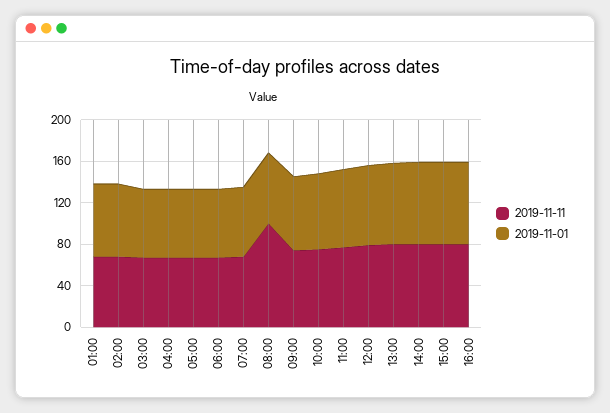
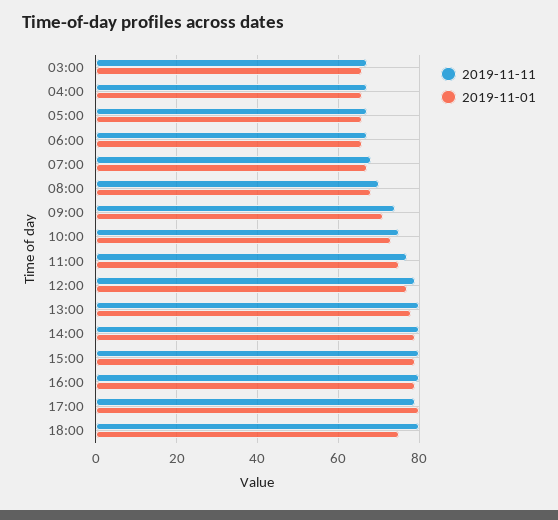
2019-11-11, 01:00: 70 -> none
2019-11-01, 01:00: 70 -> none
2019-11-11, 02:00: 70 -> none
2019-11-01, 02:00: 70 -> none
2019-11-11, 08:00: 100 -> 70
2019-11-11, 17:00: none -> 80
2019-11-01, 17:00: none -> 80
2019-11-11, 18:00: none -> 80
2019-11-01, 18:00: none -> 75

